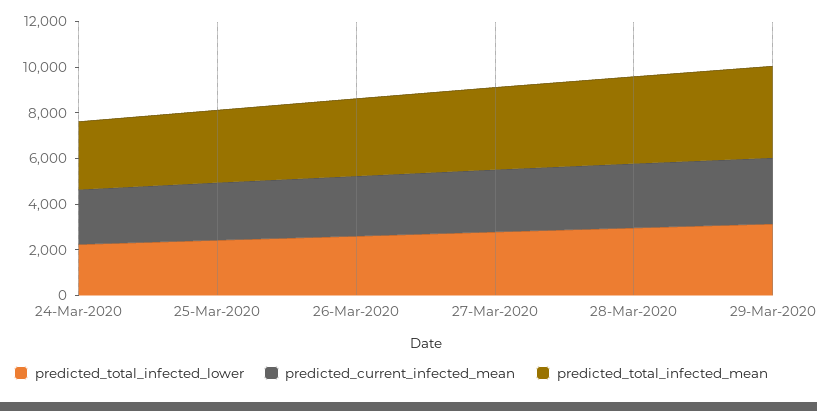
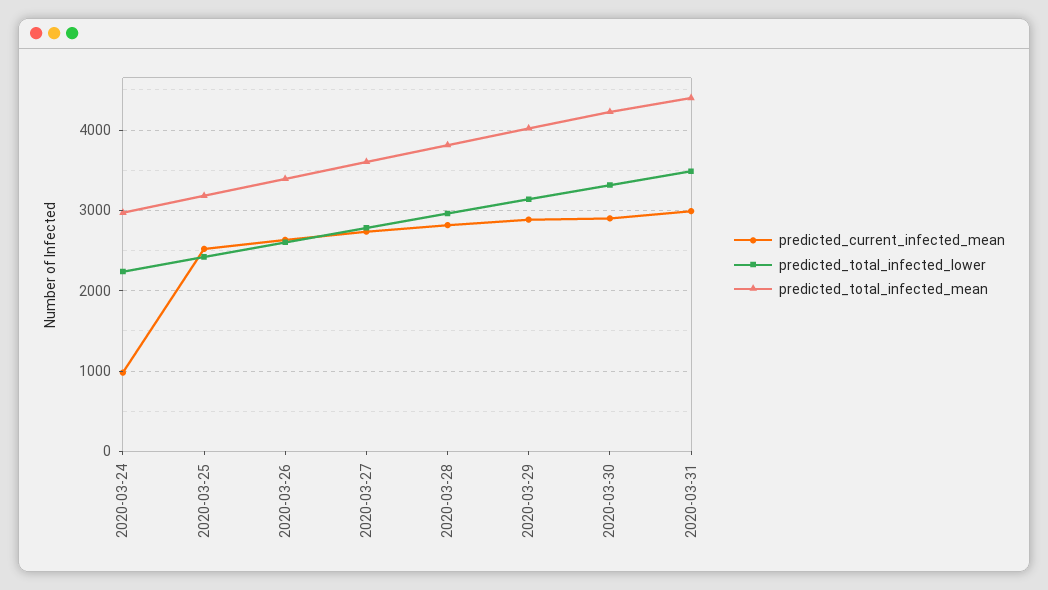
predicted_current_infected_mean, 24-Mar-2020: 2500 -> 1000
predicted_current_infected_mean, 2020-03-30: none -> 2900
predicted_total_infected_lower, 2020-03-30: none -> 3300
predicted_total_infected_mean, 2020-03-30: none -> 4200
predicted_current_infected_mean, 2020-03-31: none -> 3000
predicted_total_infected_lower, 2020-03-31: none -> 3500
predicted_total_infected_mean, 2020-03-31: none -> 4400

